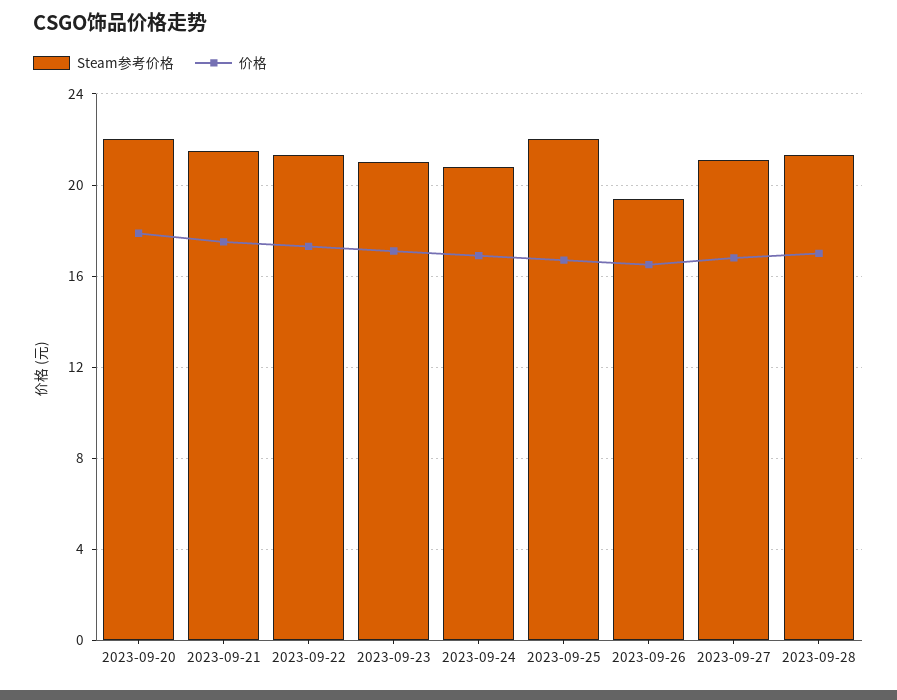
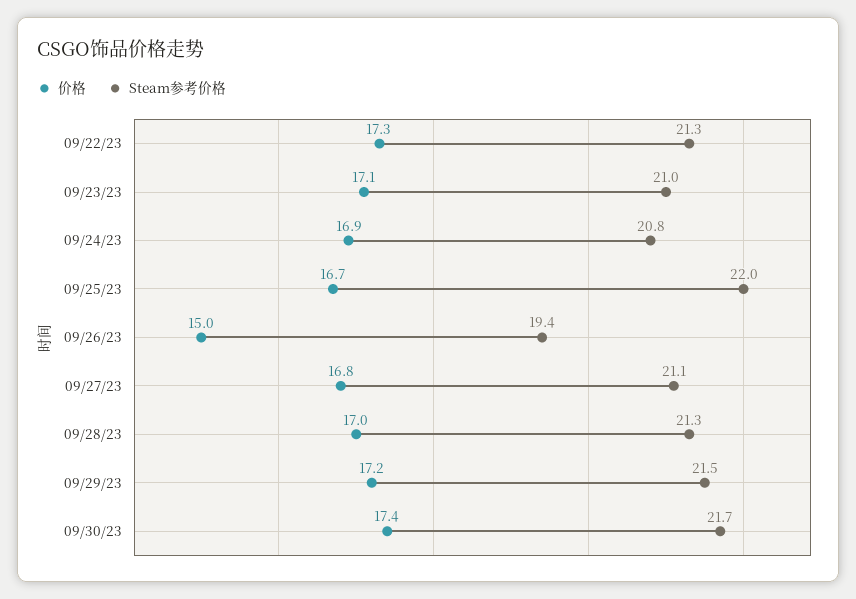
Steam参考价格, 2023-09-20: 22 -> none
价格, 2023-09-20: 18 -> none
Steam参考价格, 2023-09-21: 21.5 -> none
价格, 2023-09-21: 17.5 -> none
价格, 2023-09-26: 16.5 -> 15
价格, 09/29/23: none -> 17.2
Steam参考价格, 09/29/23: none -> 21.5
价格, 09/30/23: none -> 17.4
Steam参考价格, 09/30/23: none -> 21.7

